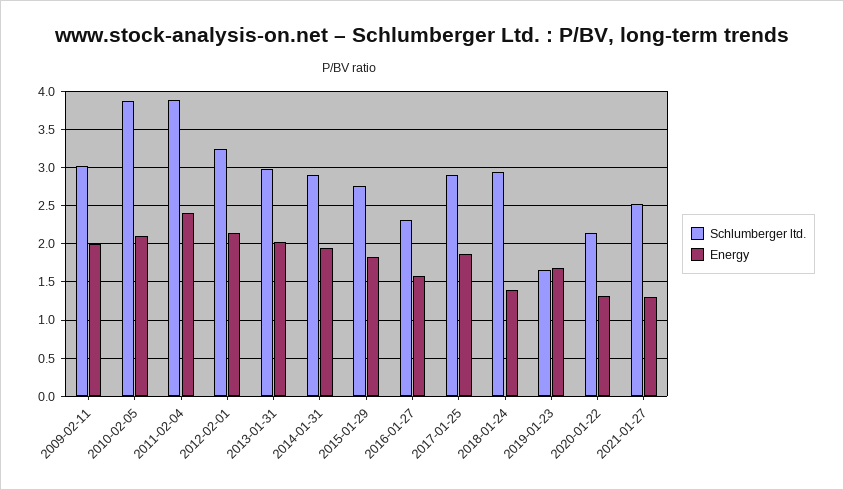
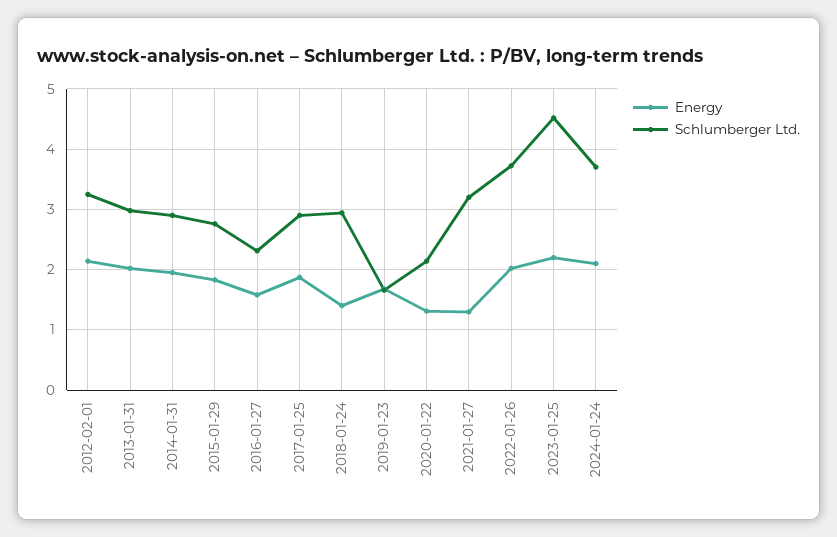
Schlumberger ltd., 2009-02-11: 3 -> none
Energy, 2009-02-11: 2 -> none
Schlumberger ltd., 2010-02-05: 3.9 -> none
Energy, 2010-02-05: 2.1 -> none
Schlumberger ltd., 2011-02-04: 3.9 -> none
Energy, 2011-02-04: 2.4 -> none
Schlumberger ltd., 2021-01-27: 2.5 -> 3.2
Energy, 2022-01-26: none -> 2
Schlumberger ltd., 2022-01-26: none -> 3.7
Energy, 2023-01-25: none -> 2.2
Schlumberger ltd., 2023-01-25: none -> 4.5
Energy, 2024-01-24: none -> 2.1
Schlumberger ltd., 2024-01-24: none -> 3.7

